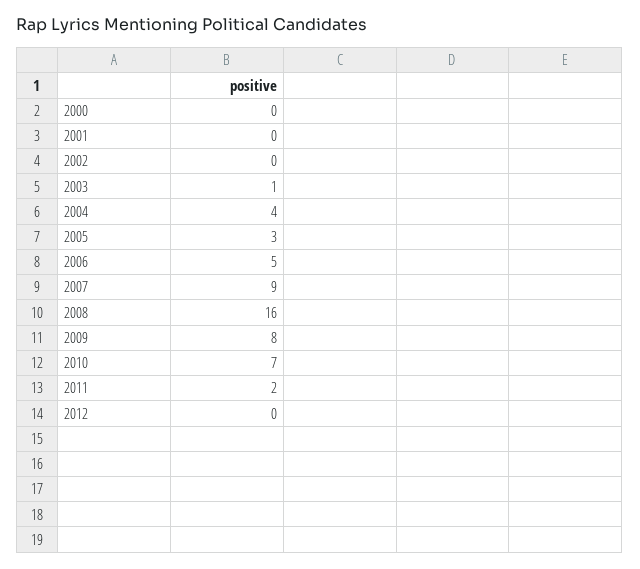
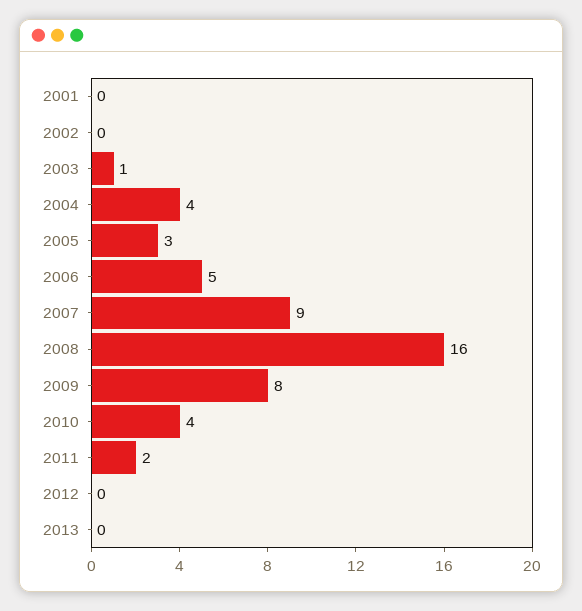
2000: 0 -> none
2010: 7 -> 4
2013: none -> 0

